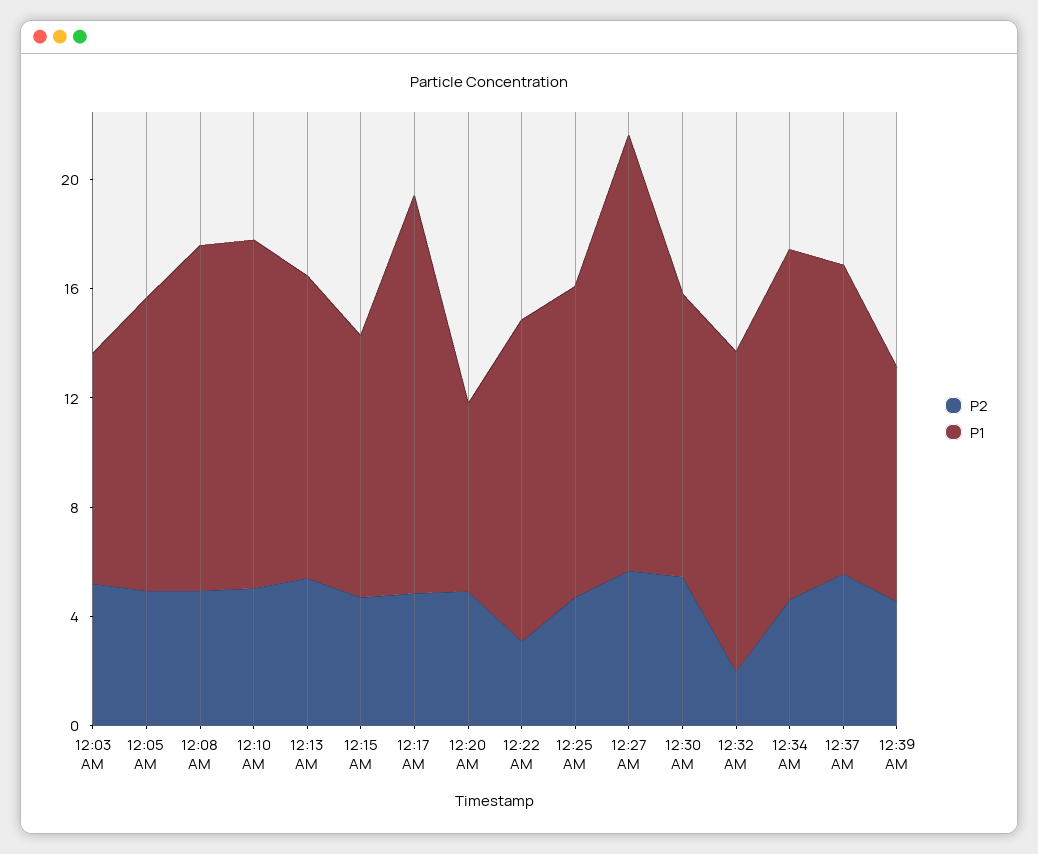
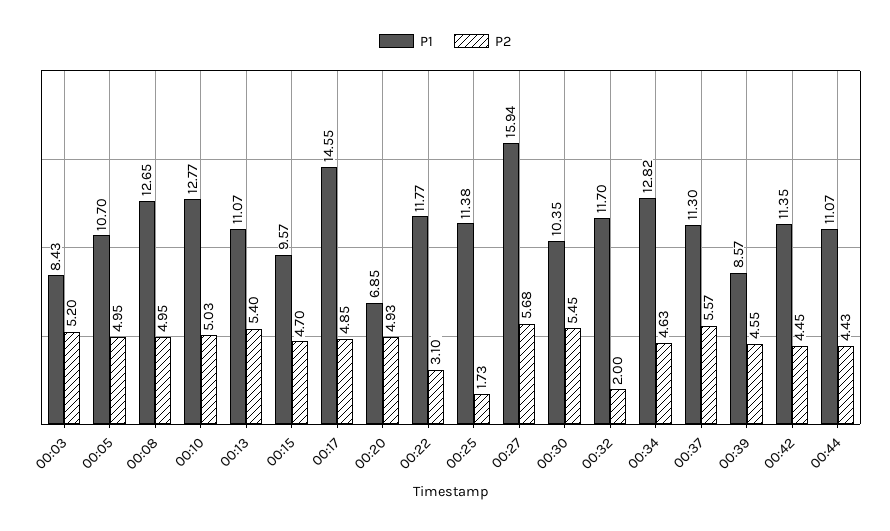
P2, 12:25 AM: 5 -> 1.73
P1, 00:42: none -> 11.35
P2, 00:42: none -> 4.45
P1, 00:44: none -> 11.07
P2, 00:44: none -> 4.43

